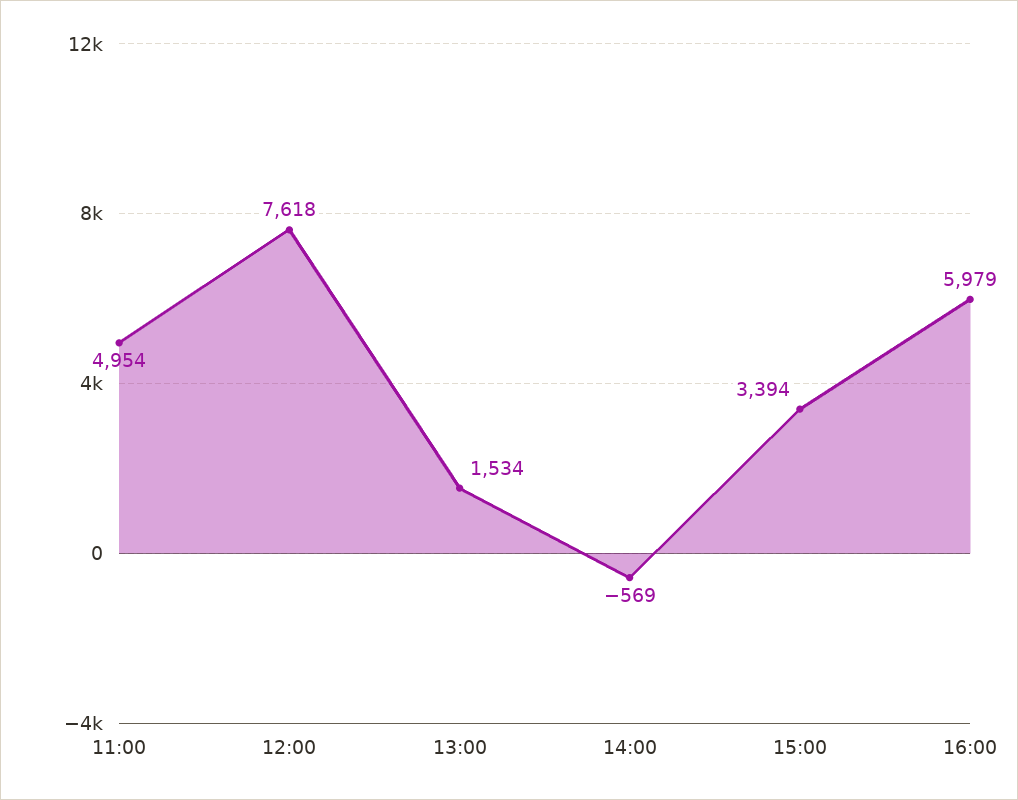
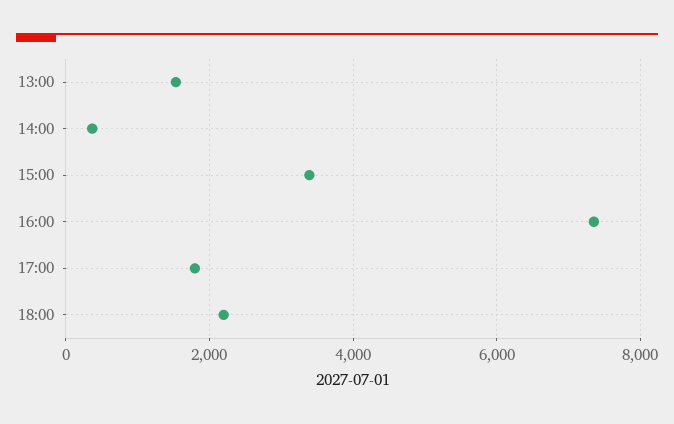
11:00: 4954 -> none
12:00: 7618 -> none
14:00: -569 -> 400
16:00: 5979 -> 7400
17:00: none -> 1800
18:00: none -> 2200

